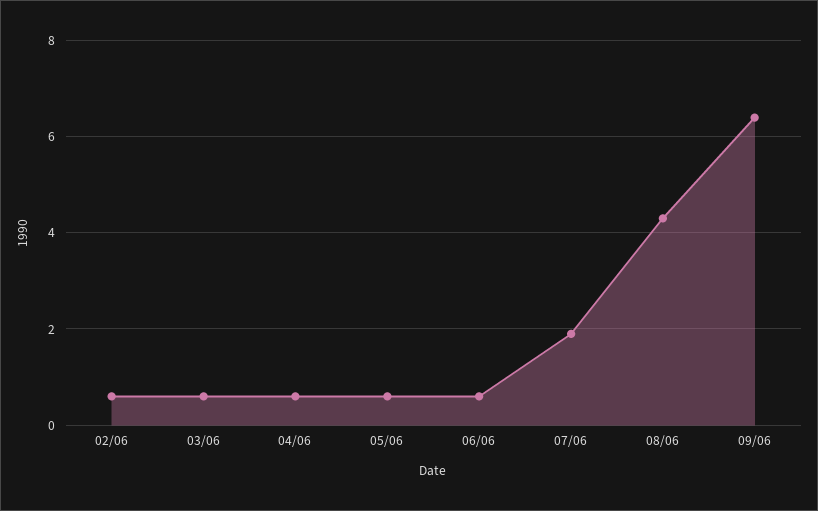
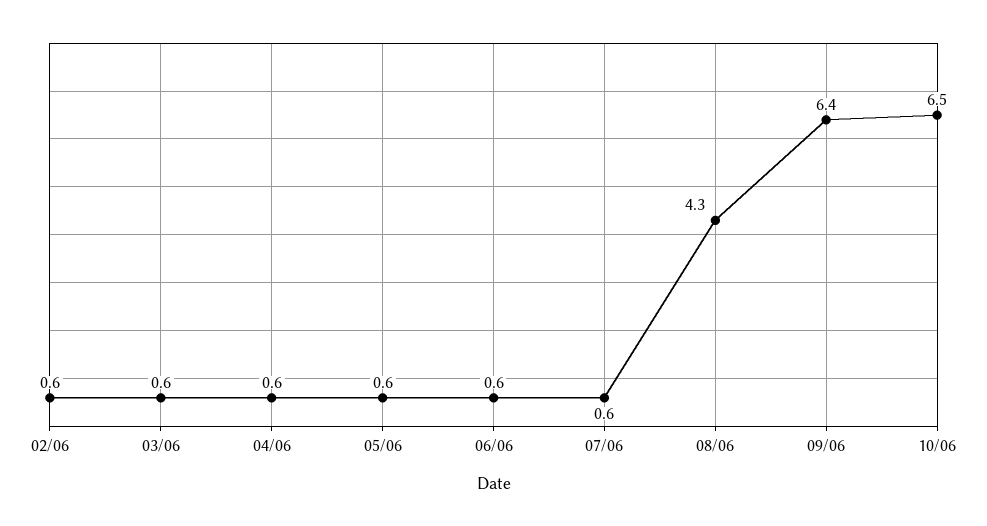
07/06: 2 -> 0.6
10/06: none -> 6.5

